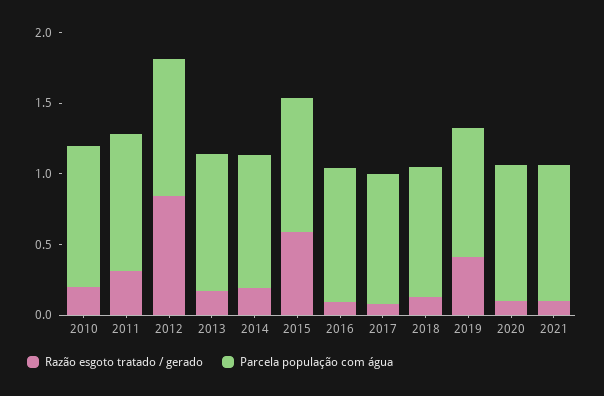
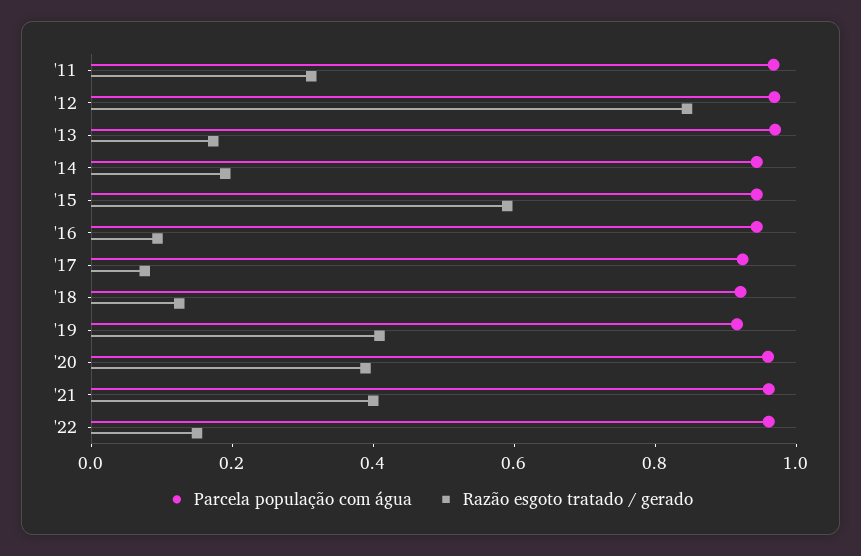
Razão esgoto tratado / gerado, 2010: 0.2 -> none
Parcela população com água, 2010: 1 -> none
Razão esgoto tratado / gerado, 2020: 0.1 -> 0.4
Razão esgoto tratado / gerado, 2021: 0.1 -> 0.4
Parcela população com água, '22: none -> 0.95
Razão esgoto tratado / gerado, '22: none -> 0.15

